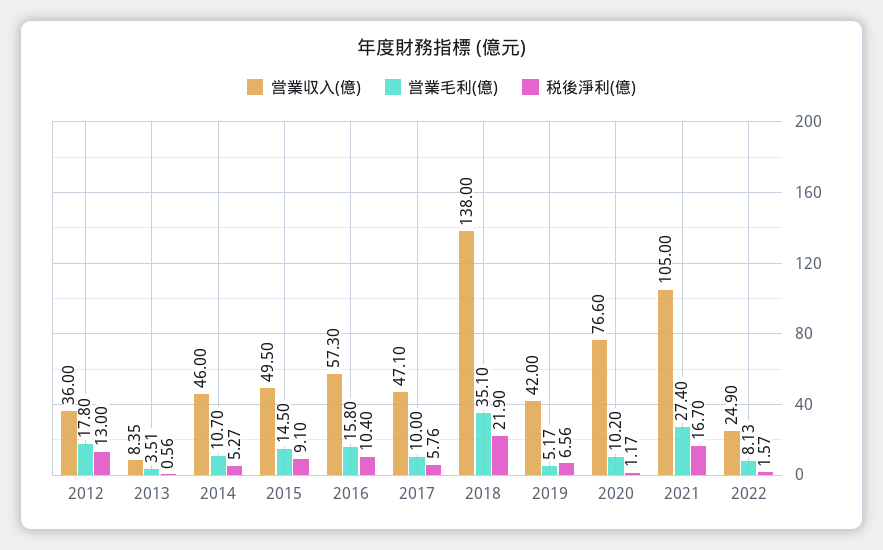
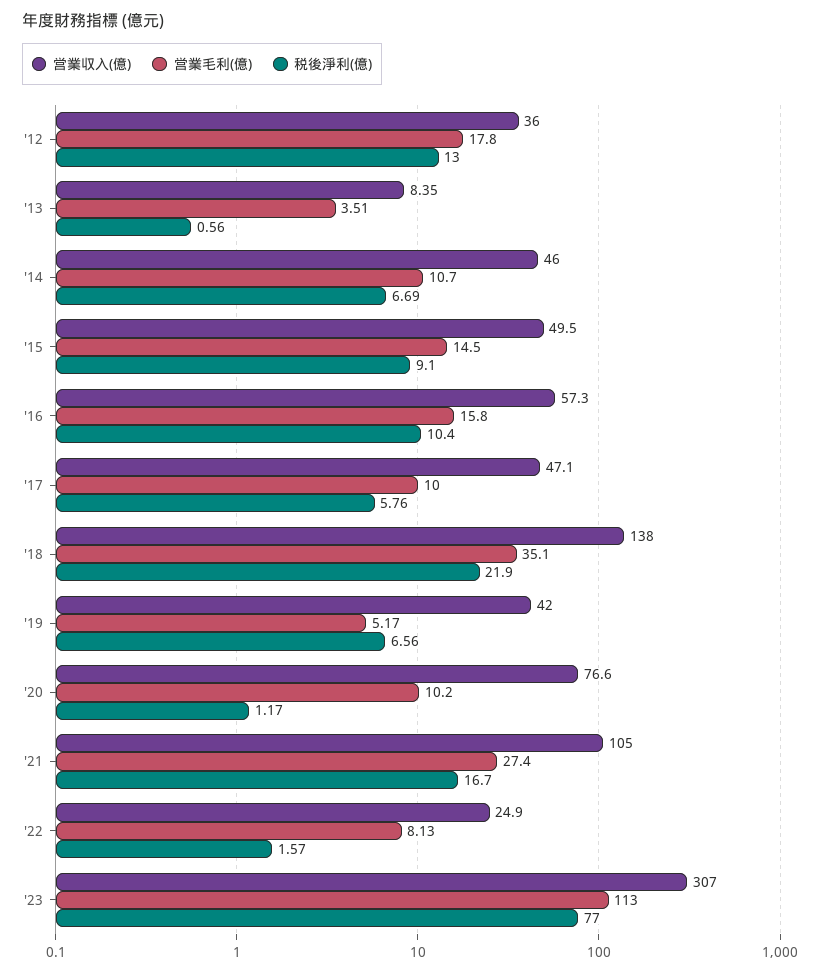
税後淨利(億), 2014: 5.27 -> 6.69
営業収入(億), '23: none -> 307
営業毛利(億), '23: none -> 113
税後淨利(億), '23: none -> 77

